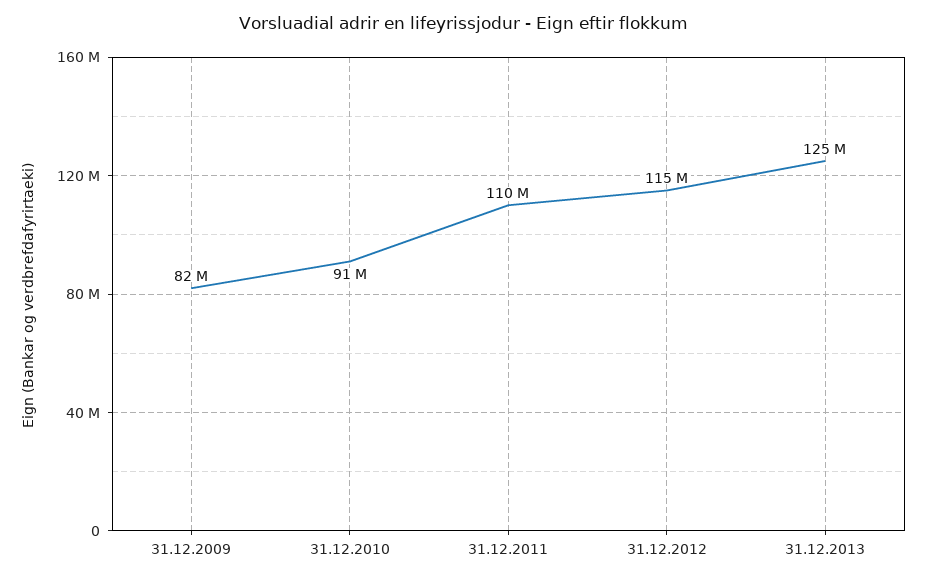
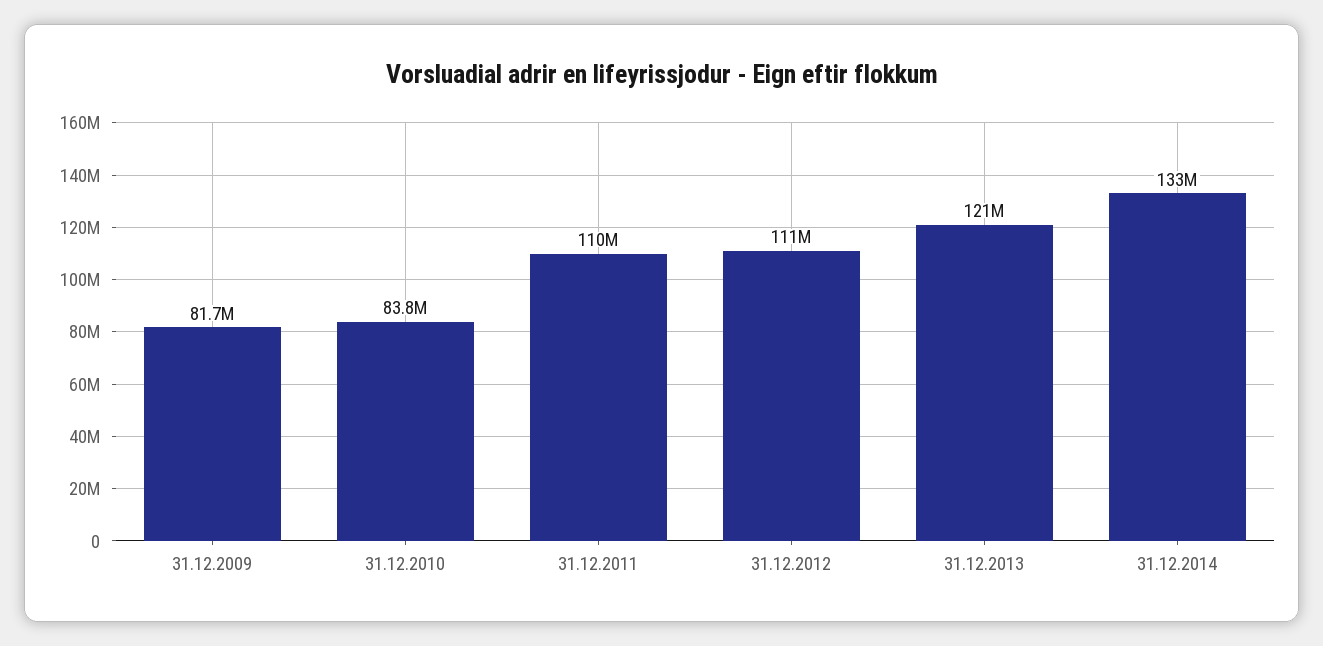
31.12.2010: 91000000 -> 83800000
31.12.2012: 115000000 -> 111000000
31.12.2013: 125000000 -> 121000000
31.12.2014: none -> 133000000

